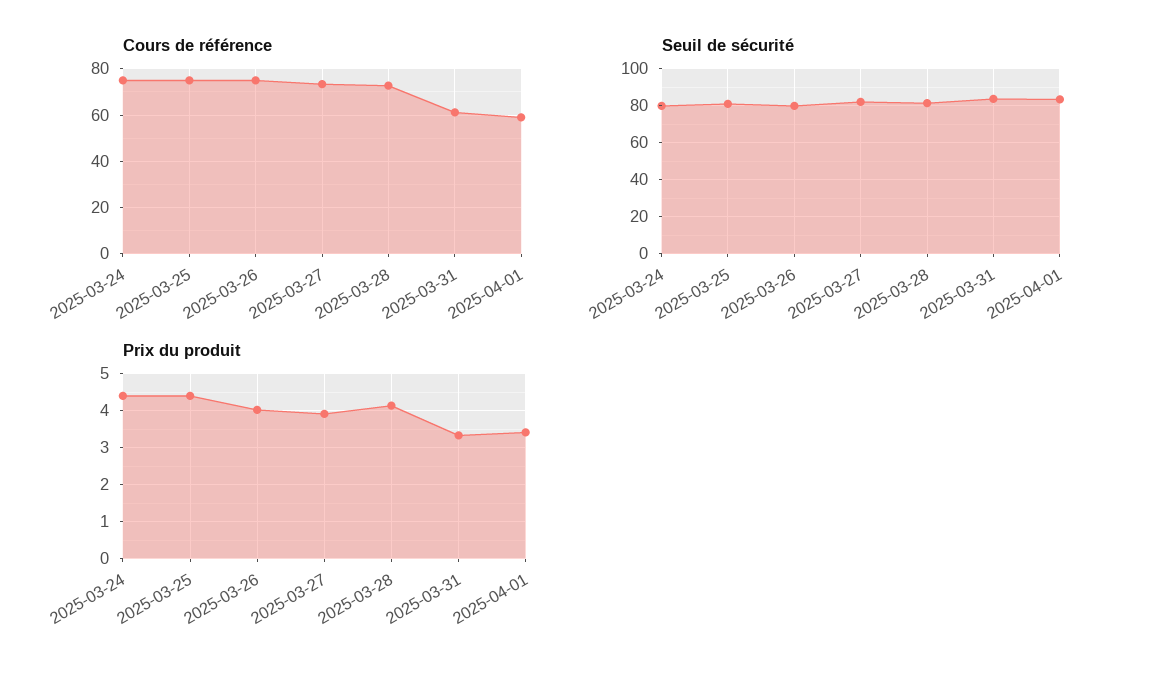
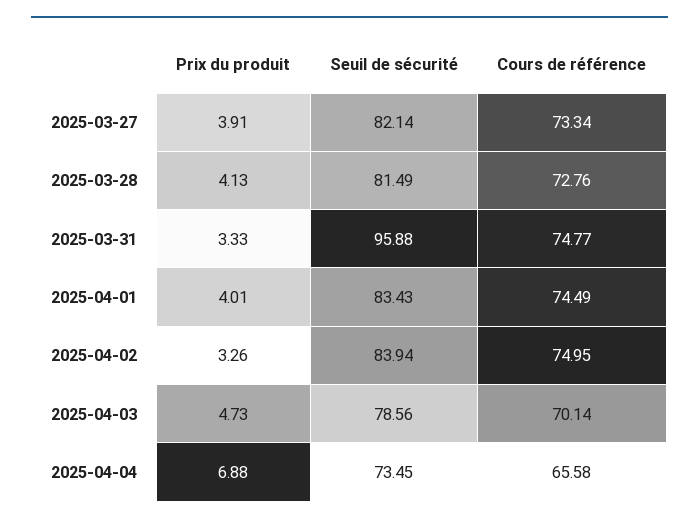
Cours de référence, 2025-03-24: 75 -> none
Cours de référence, 2025-03-25: 75 -> none
Cours de référence, 2025-03-26: 75 -> none
Cours de référence, 2025-03-31: 60 -> 74.77
Cours de référence, 2025-04-01: 60 -> 74.49
Seuil de sécurité, 2025-03-24: 80 -> none
Seuil de sécurité, 2025-03-25: 80 -> none
Seuil de sécurité, 2025-03-26: 80 -> none
Seuil de sécurité, 2025-03-31: 85 -> 95.88
Prix du produit, 2025-03-24: 4.4 -> none
Prix du produit, 2025-03-25: 4.4 -> none
Prix du produit, 2025-03-26: 4 -> none
Prix du produit, 2025-04-01: 3.4 -> 4.01
Prix du produit, 2025-04-02: none -> 3.26
Seuil de sécurité, 2025-04-02: none -> 83.94
Cours de référence, 2025-04-02: none -> 74.95
Prix du produit, 2025-04-03: none -> 4.73
Seuil de sécurité, 2025-04-03: none -> 78.56
Cours de référence, 2025-04-03: none -> 70.14
Prix du produit, 2025-04-04: none -> 6.88
Seuil de sécurité, 2025-04-04: none -> 73.45
Cours de référence, 2025-04-04: none -> 65.58

